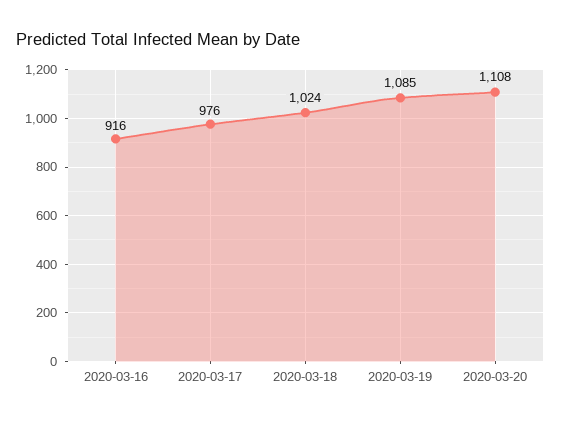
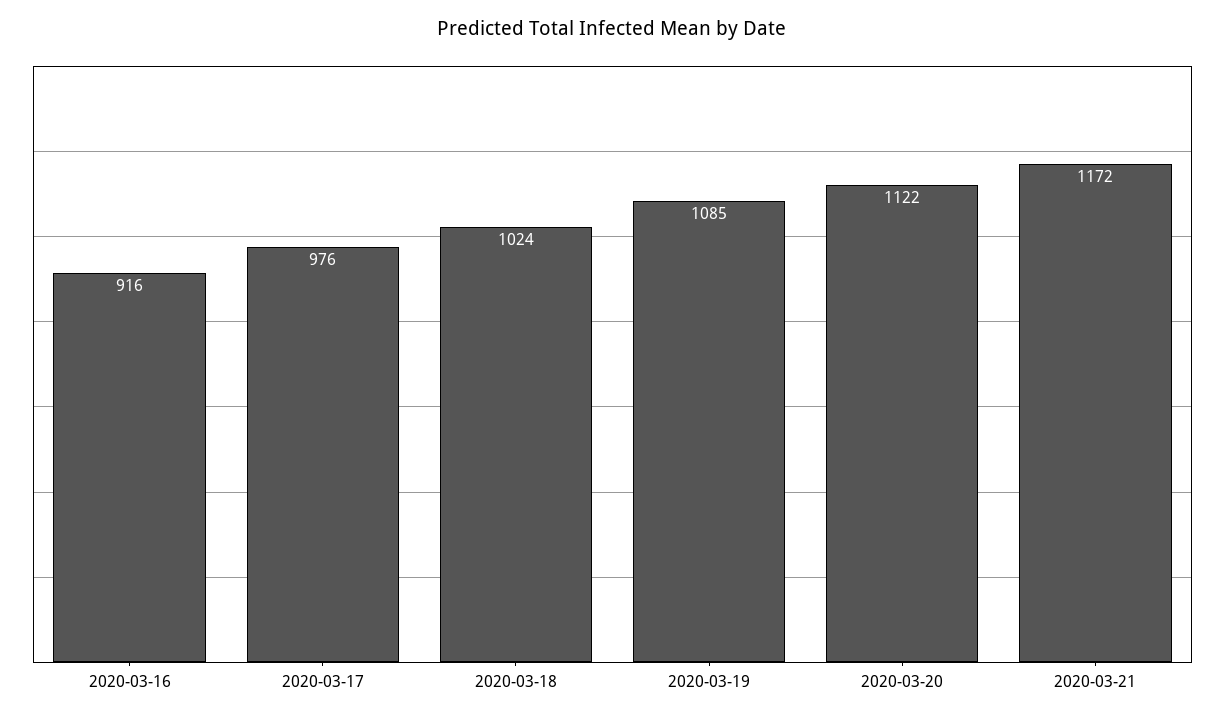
2020-03-20: 1108 -> 1122
2020-03-21: none -> 1172

